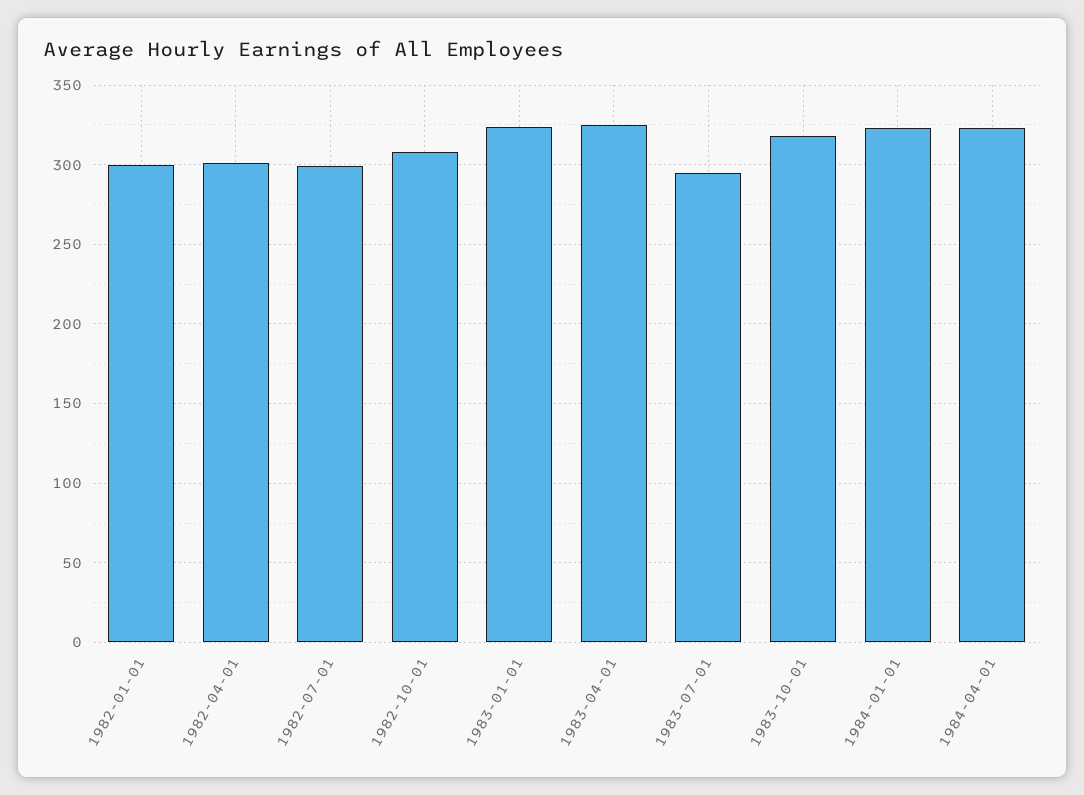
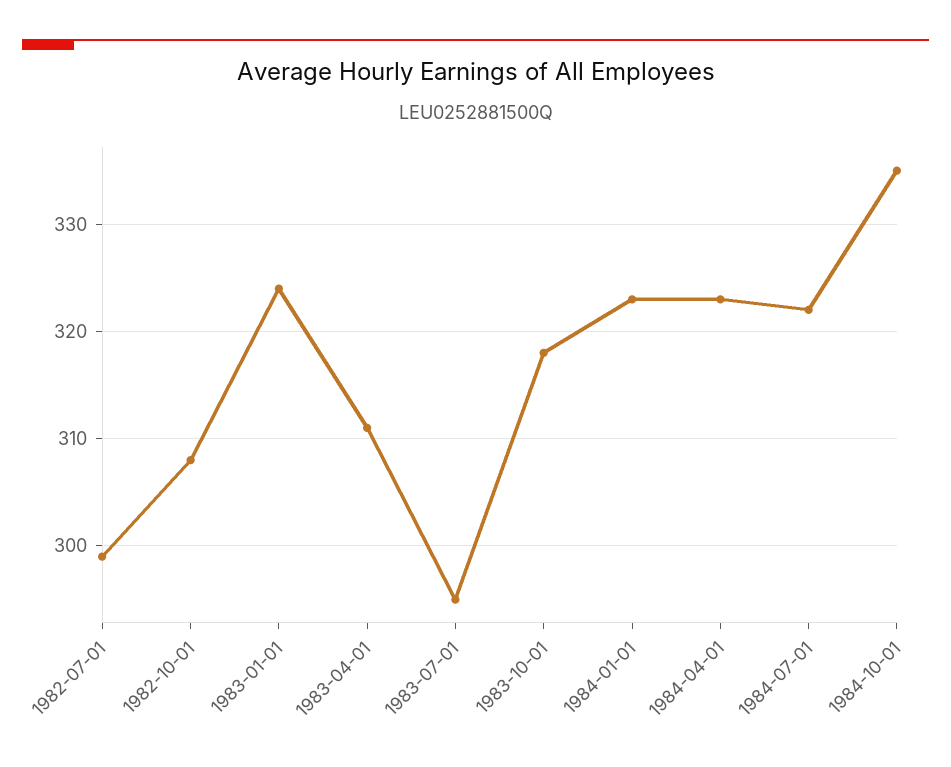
1982-01-01: 300 -> none
1982-04-01: 300 -> none
1983-04-01: 325 -> 311
1984-07-01: none -> 322
1984-10-01: none -> 335

